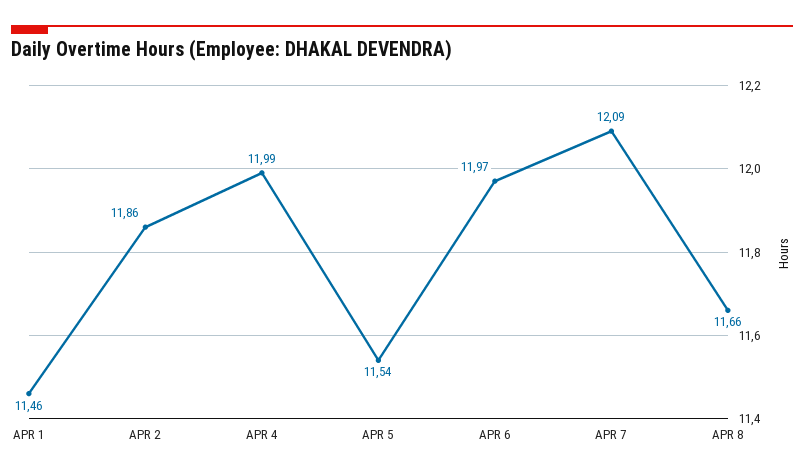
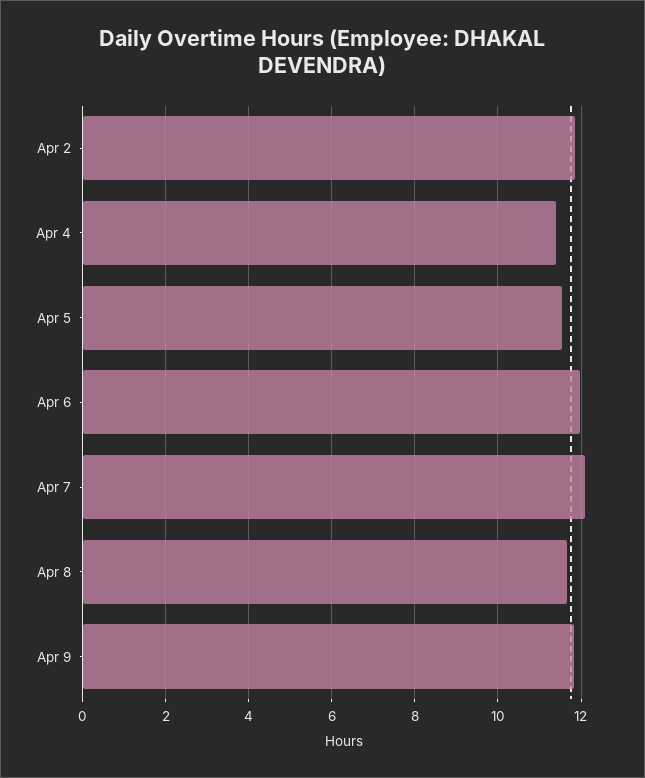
APR 1: 11.46 -> none
APR 4: 11.99 -> 11.4
Apr 9: none -> 11.8

